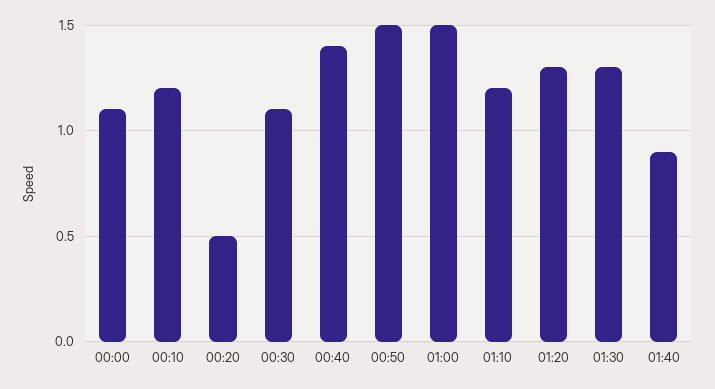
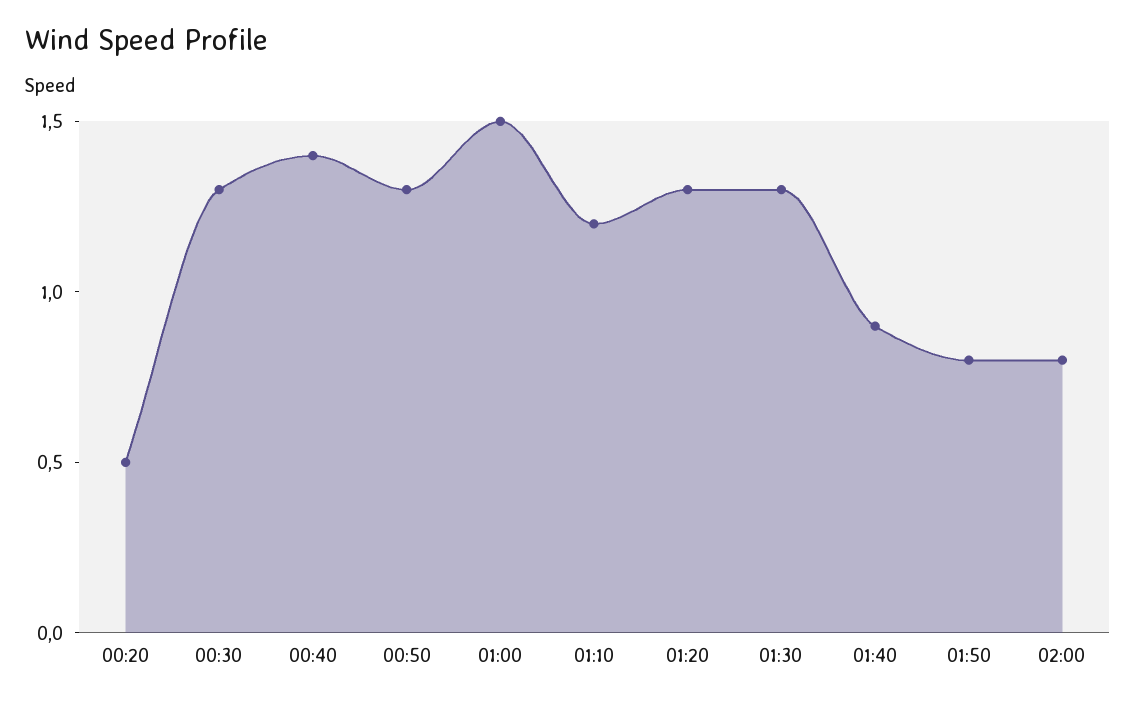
00:00: 1.1 -> none
00:10: 1.2 -> none
00:30: 1.1 -> 1.3
00:50: 1.5 -> 1.3
01:50: none -> 0.8
02:00: none -> 0.8

